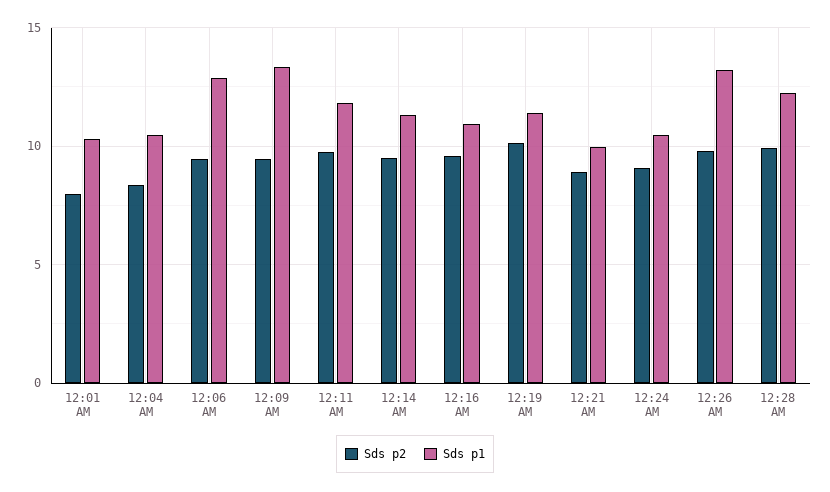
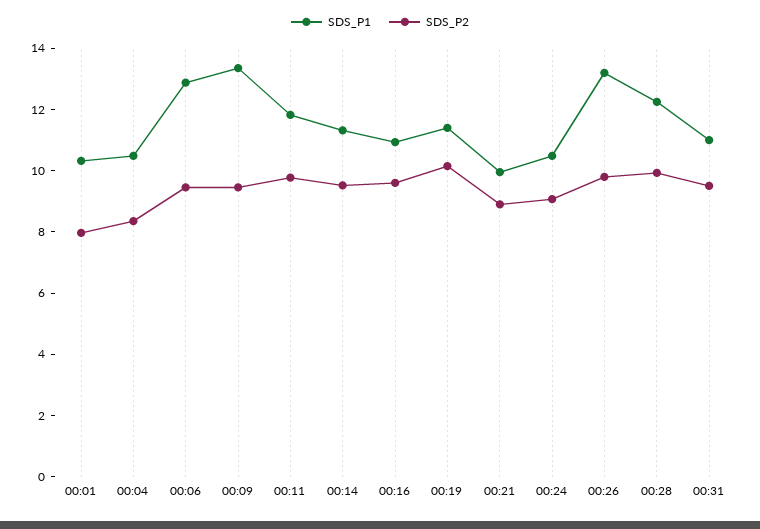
Sds p1, 00:31: none -> 11
Sds p2, 00:31: none -> 9.5

